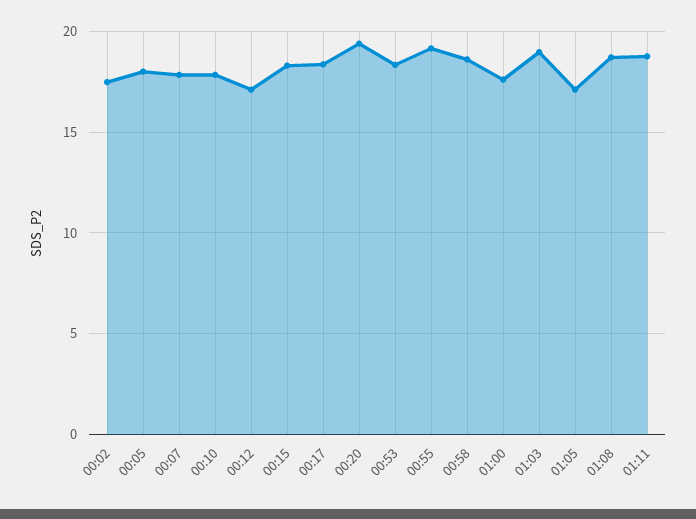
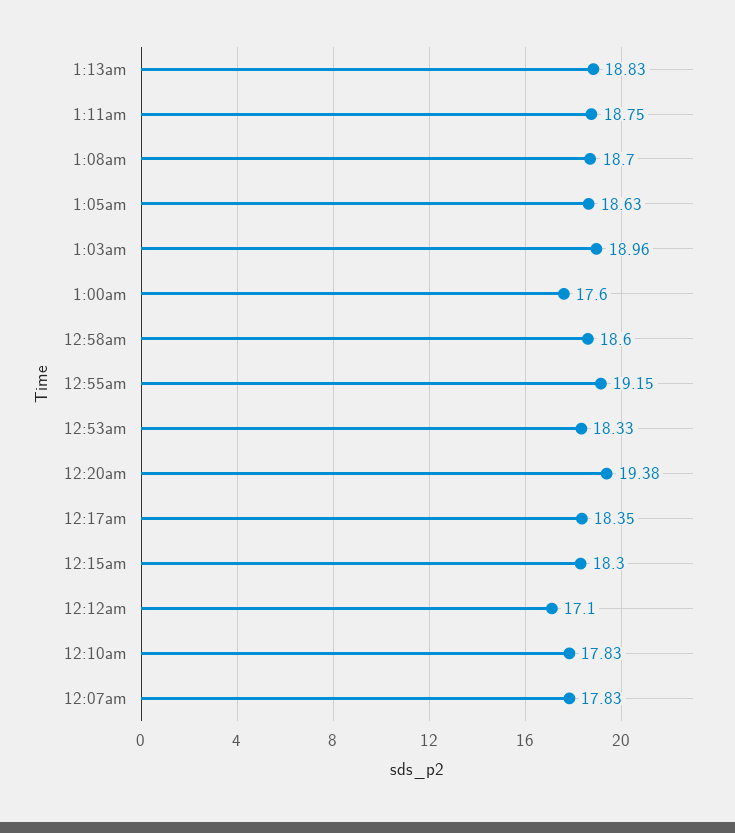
00:02: 17.5 -> none
00:05: 18 -> none
01:05: 17 -> 18.63
1:13am: none -> 18.83

